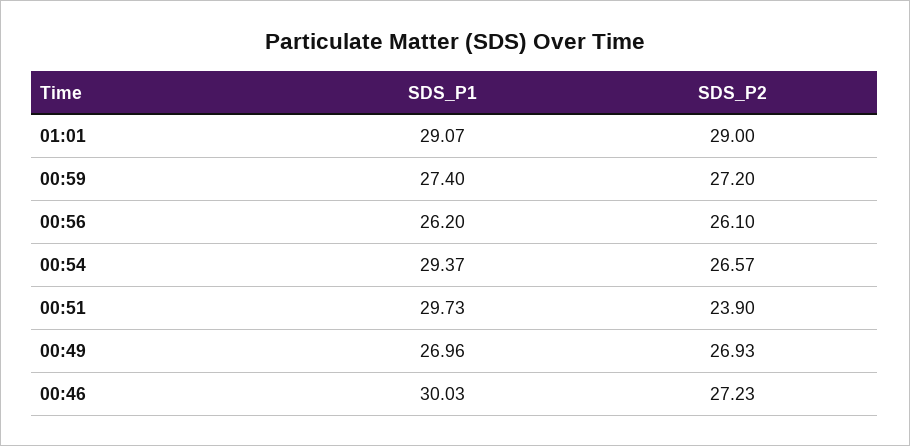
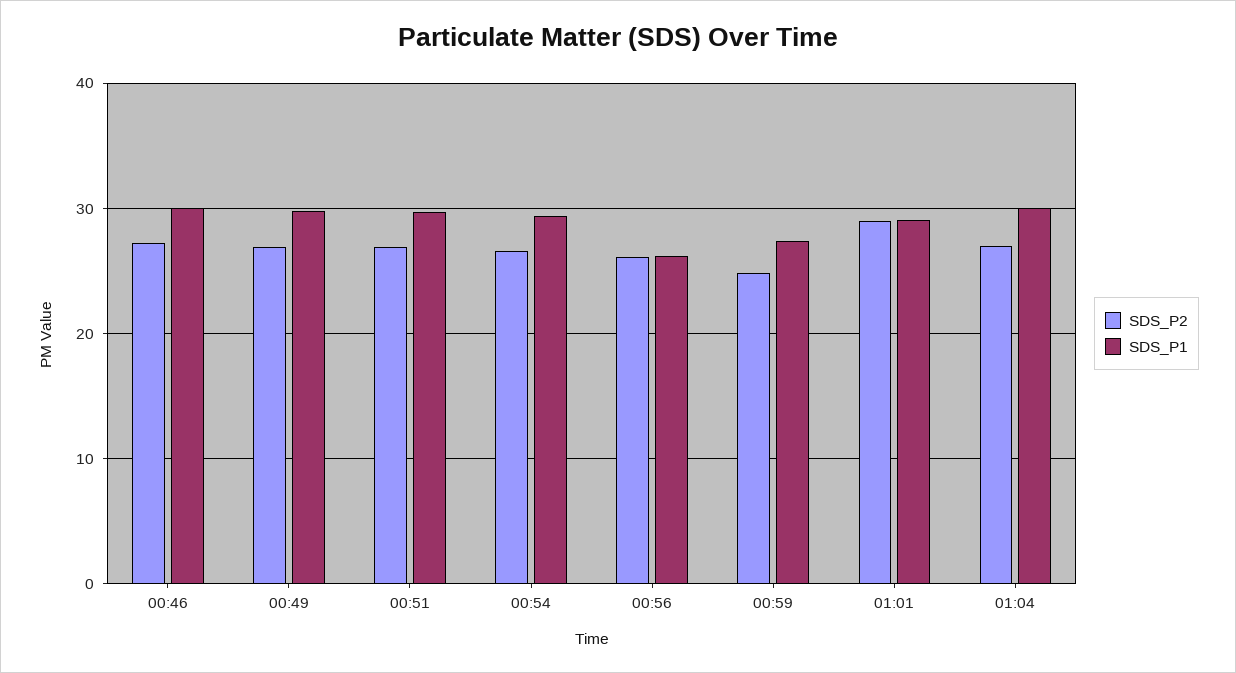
SDS_P2, 00:59: 27.2 -> 25
SDS_P2, 00:51: 23.9 -> 27
SDS_P1, 00:49: 26.96 -> 30
SDS_P2, 01:04: none -> 27
SDS_P1, 01:04: none -> 30

